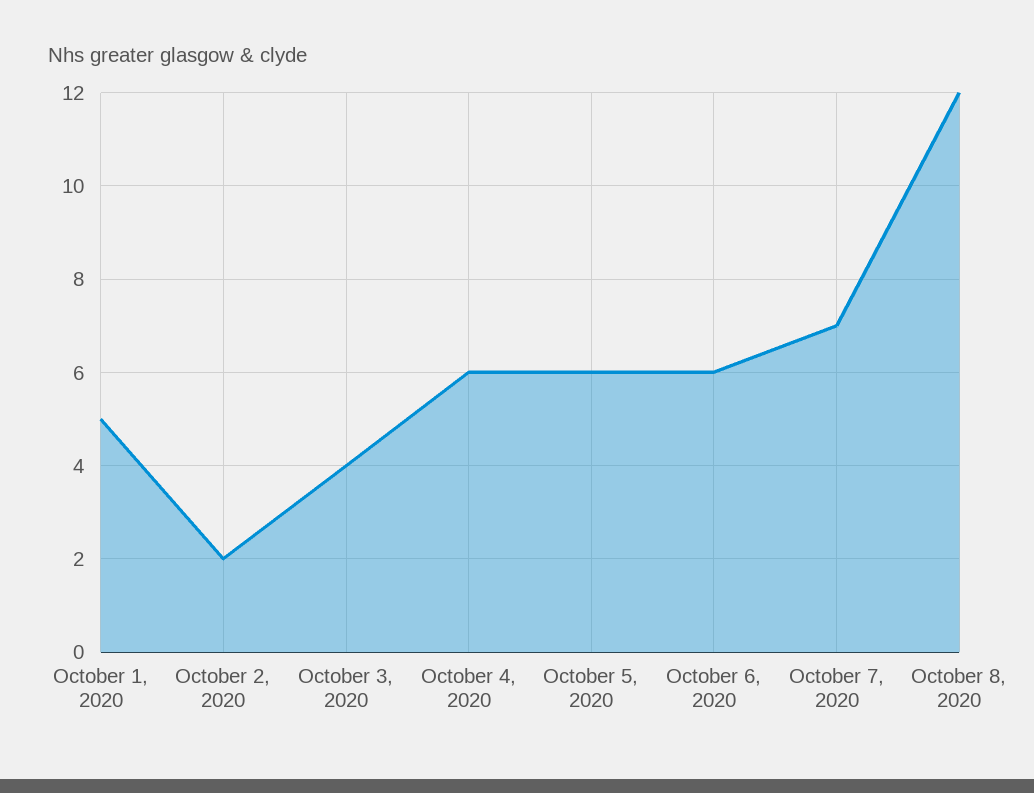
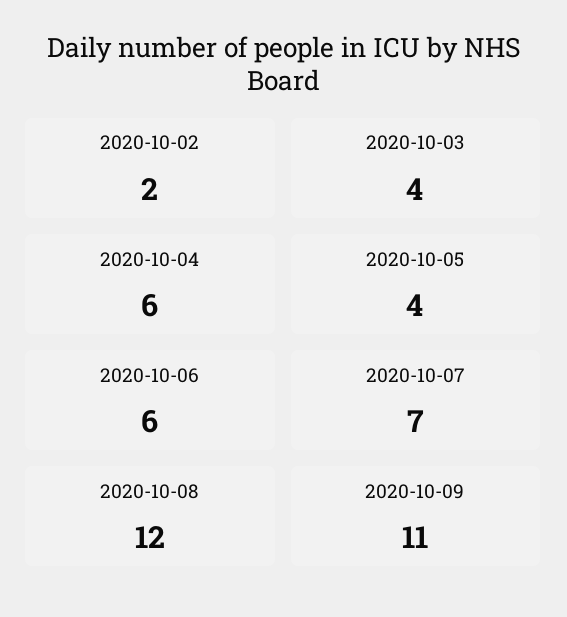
October 1, 2020: 5 -> none
October 5, 2020: 6 -> 4
2020-10-09: none -> 11

